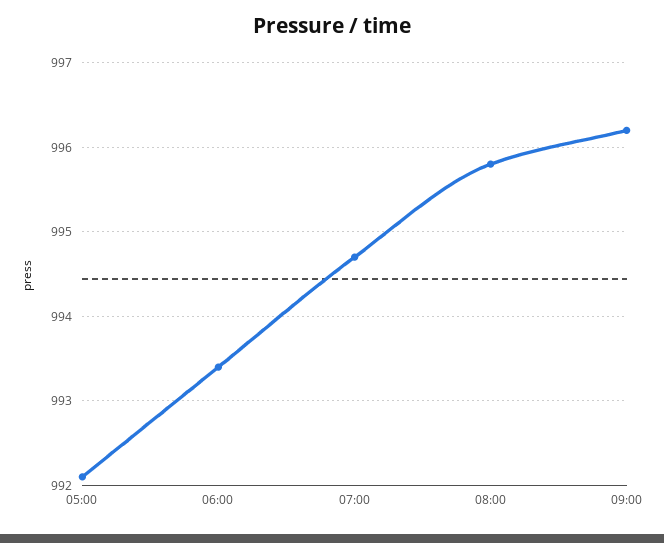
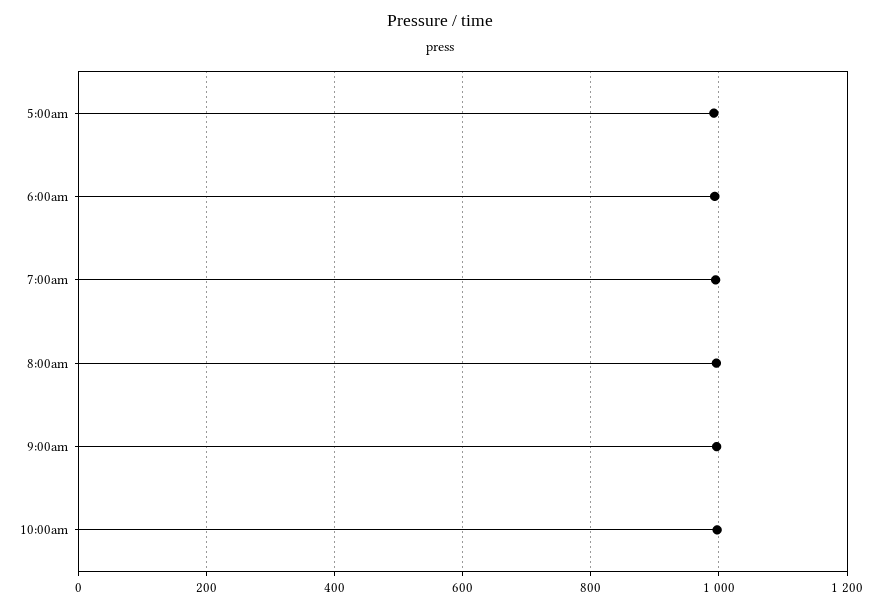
10:00am: none -> 1000

